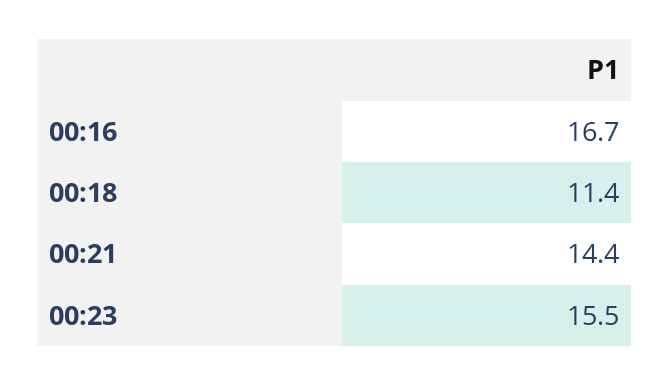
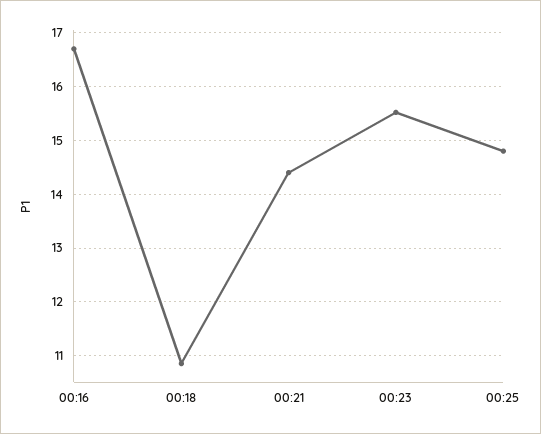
00:18: 11.4 -> 10.8
00:25: none -> 14.8

